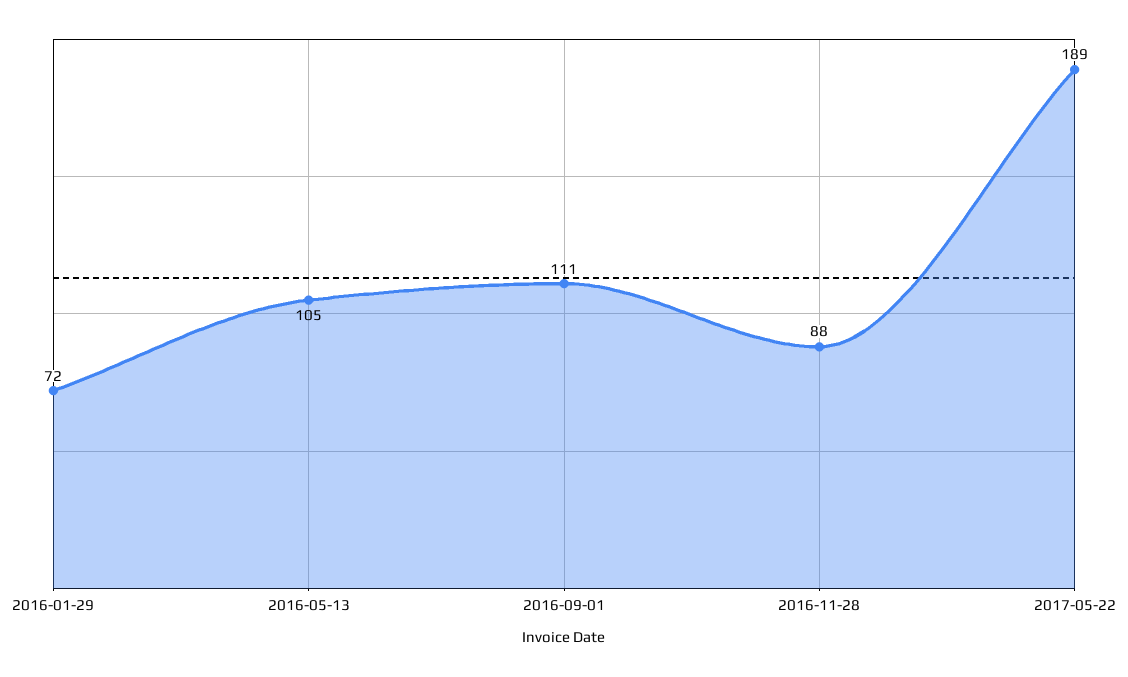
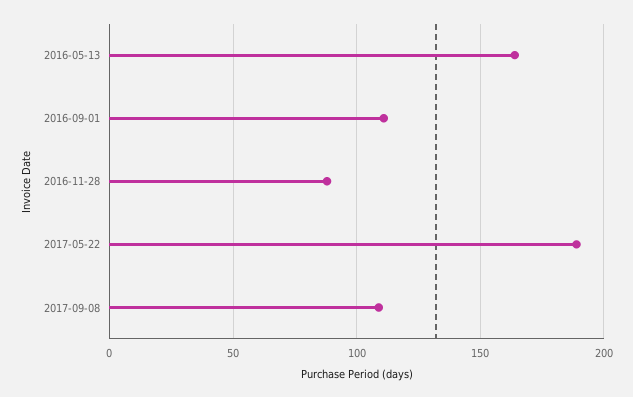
2016-01-29: 72 -> none
2016-05-13: 105 -> 165
2017-09-08: none -> 110

